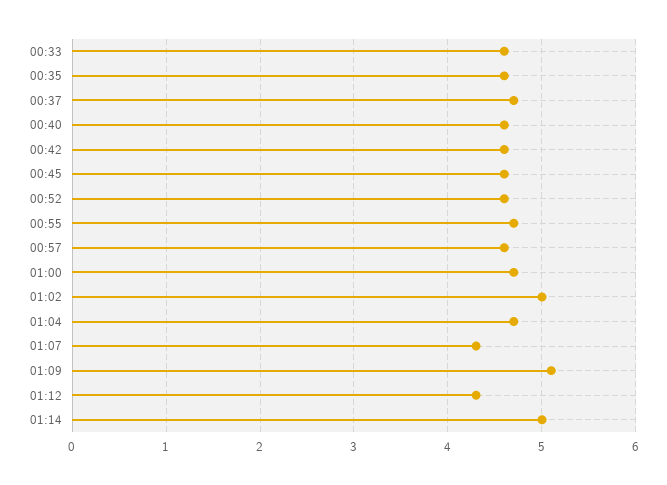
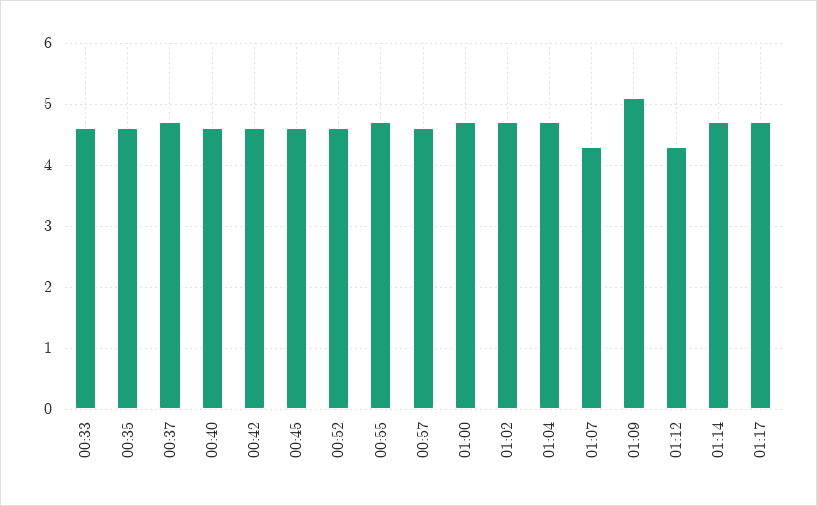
01:02: 5 -> 4.7
01:14: 5 -> 4.7
01:17: none -> 4.7

